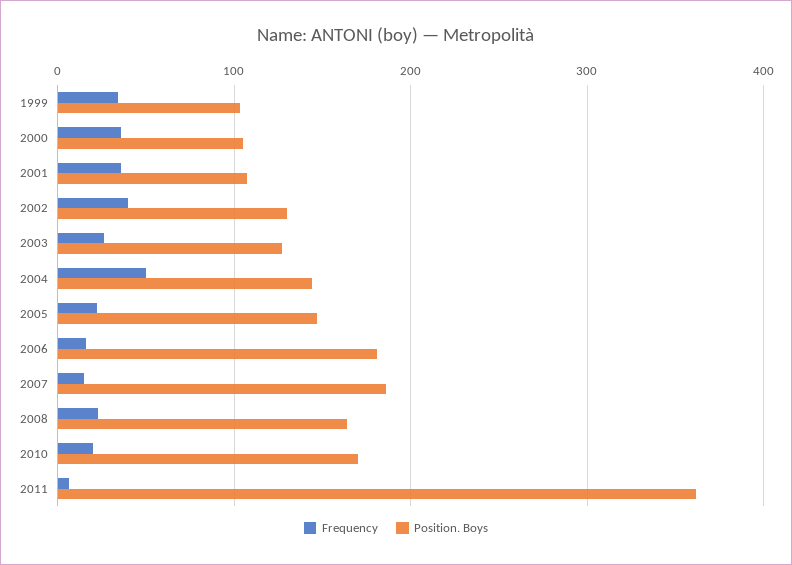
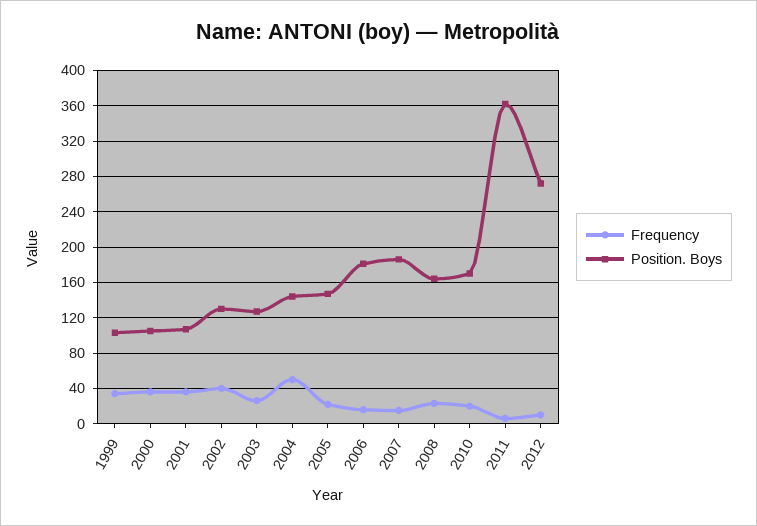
Frequency, 2012: none -> 10
Position. Boys, 2012: none -> 270

